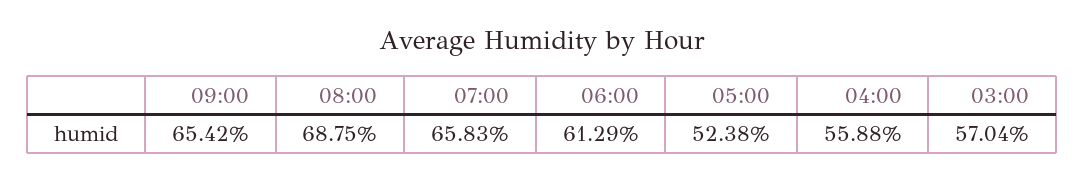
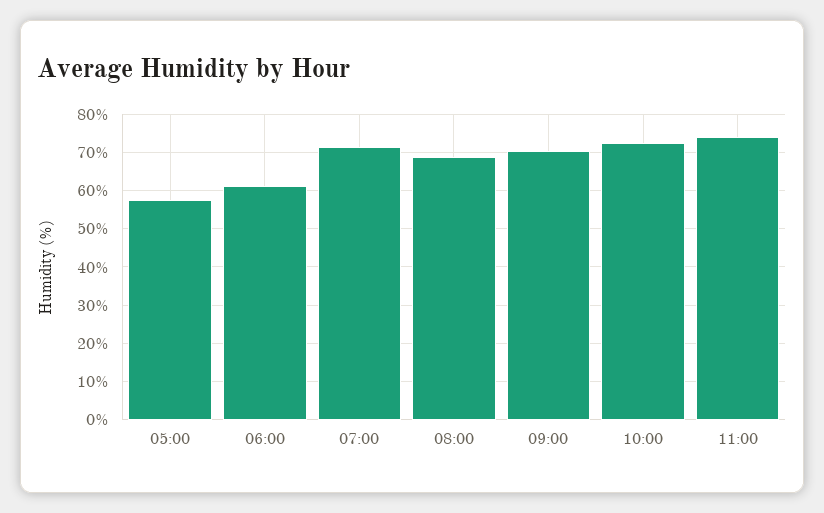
09:00: 65.42 -> 70
07:00: 65.83 -> 72
05:00: 52.38 -> 58
04:00: 55.88 -> none
03:00: 57.04 -> none
10:00: none -> 72
11:00: none -> 74

